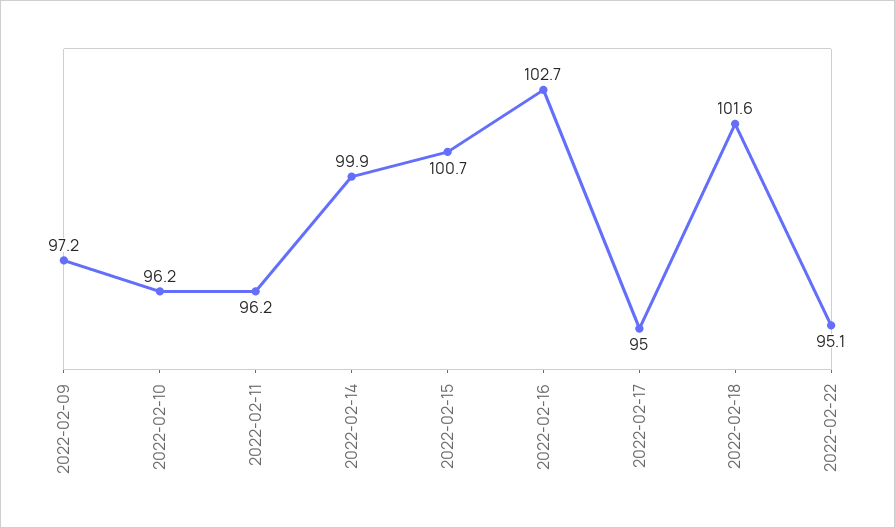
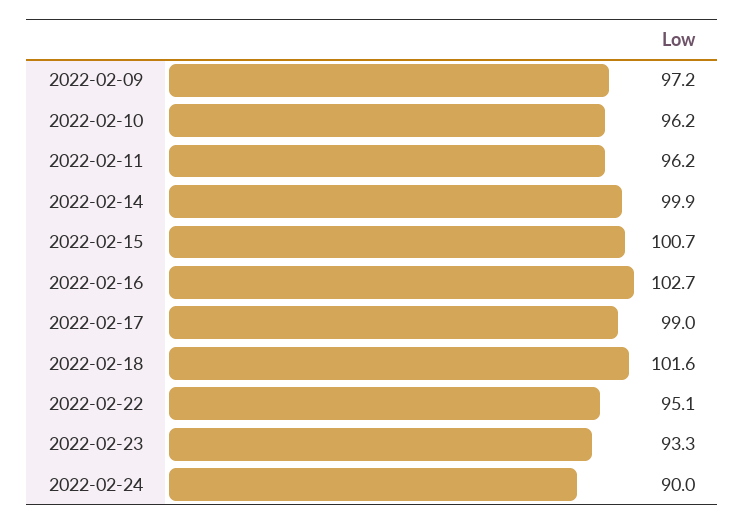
2022-02-17: 95 -> 99
2022-02-23: none -> 93.3
2022-02-24: none -> 90

